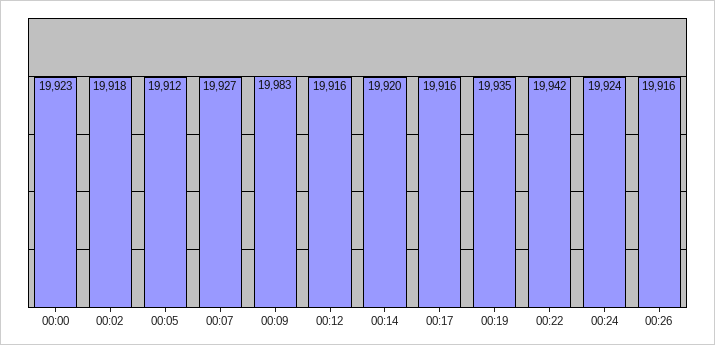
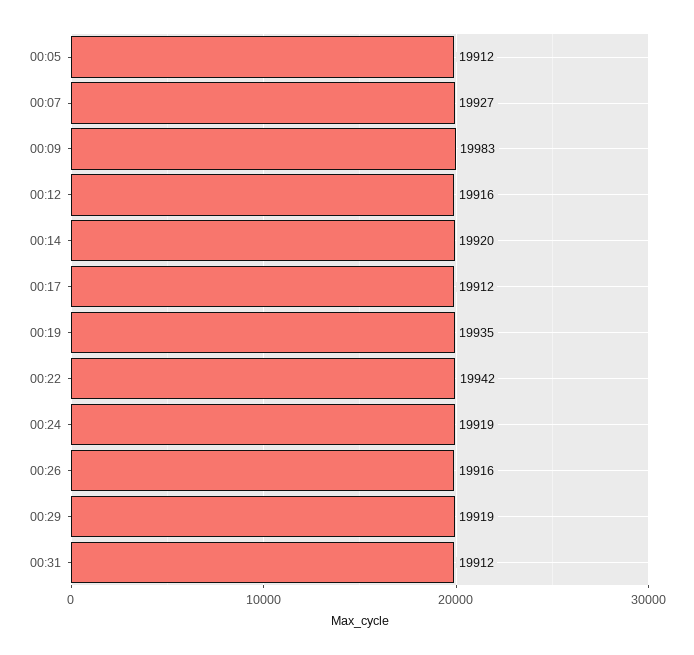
00:00: 19923 -> none
00:02: 19918 -> none
00:17: 19916 -> 19912
00:24: 19924 -> 19919
00:29: none -> 19919
00:31: none -> 19912

